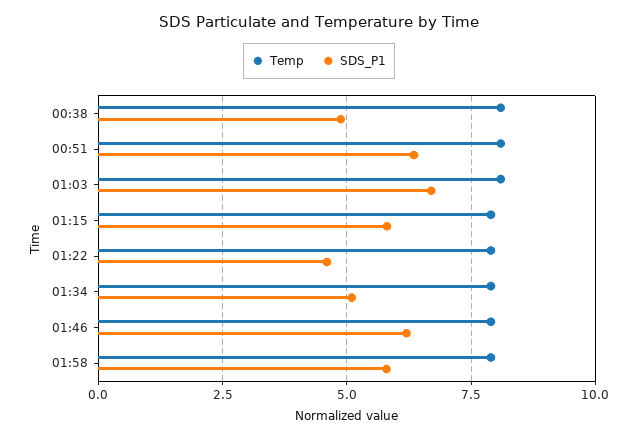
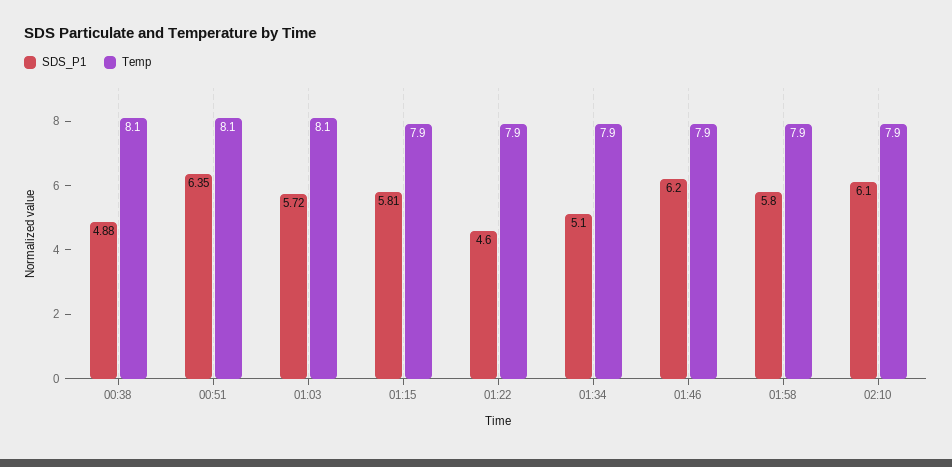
SDS_P1, 01:03: 6.75 -> 5.72
SDS_P1, 02:10: none -> 6.1
Temp, 02:10: none -> 7.9

